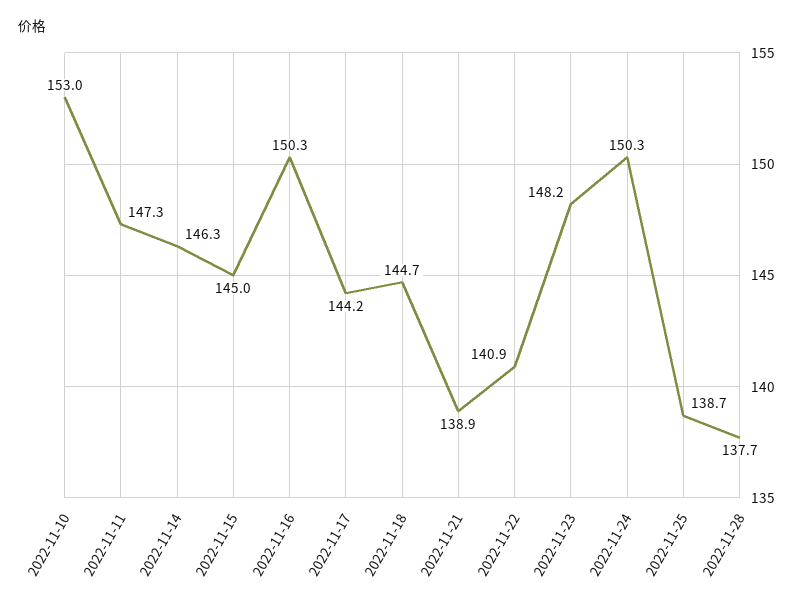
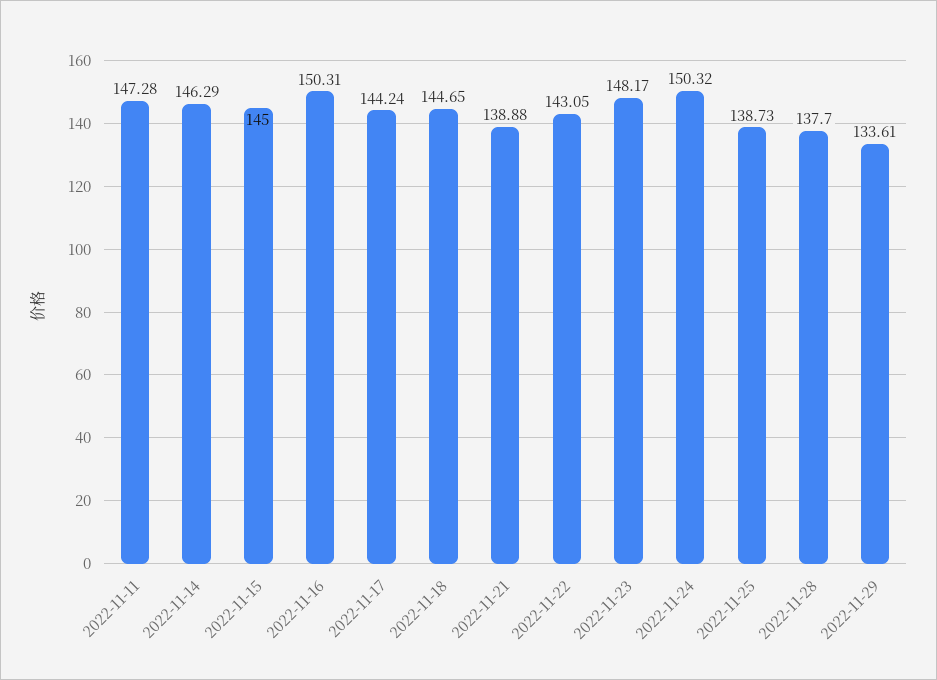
2022-11-10: 153 -> none
2022-11-22: 140.9 -> 143.05
2022-11-29: none -> 133.61

